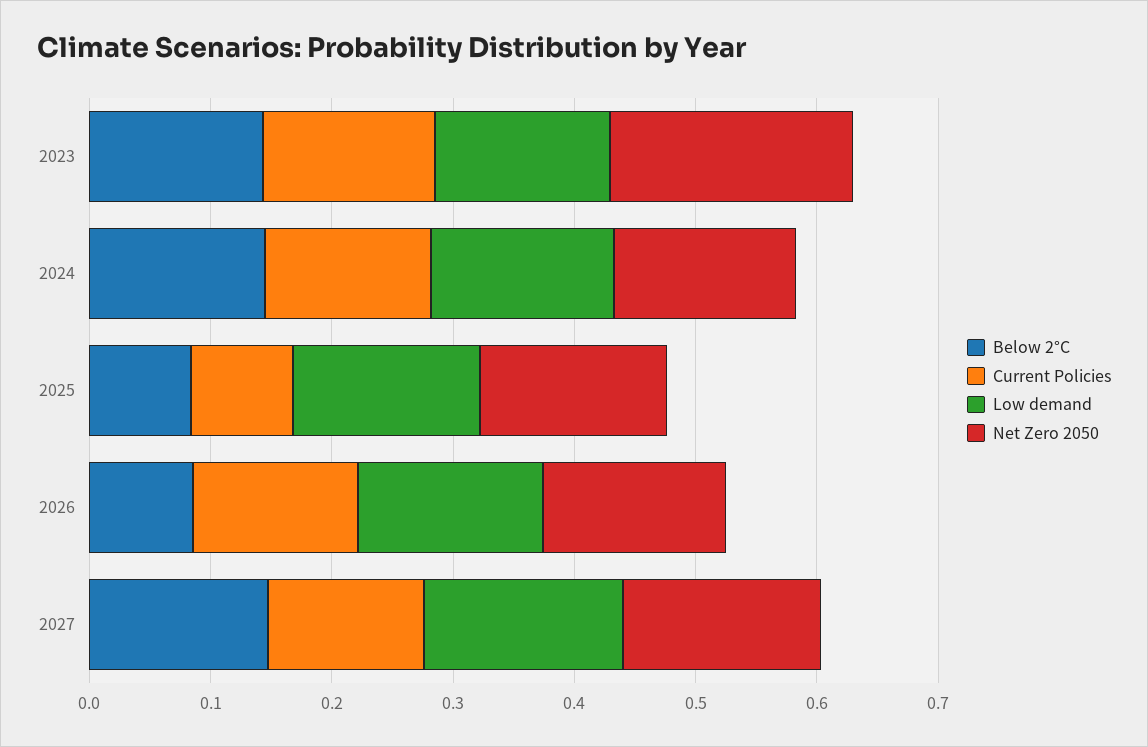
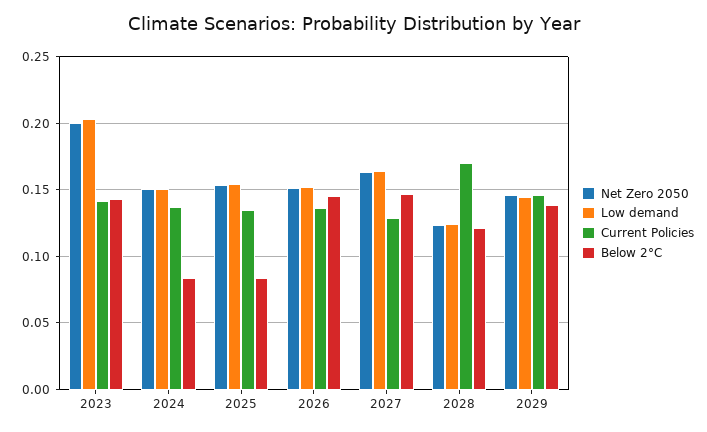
Low demand, 2023: 0.14 -> 0.205
Below 2°C, 2024: 0.14 -> 0.085
Current Policies, 2025: 0.08 -> 0.135
Below 2°C, 2026: 0.08 -> 0.145
Net Zero 2050, 2028: none -> 0.125
Low demand, 2028: none -> 0.125
Current Policies, 2028: none -> 0.17
Below 2°C, 2028: none -> 0.12
Net Zero 2050, 2029: none -> 0.145
Low demand, 2029: none -> 0.145
Current Policies, 2029: none -> 0.145
Below 2°C, 2029: none -> 0.14

